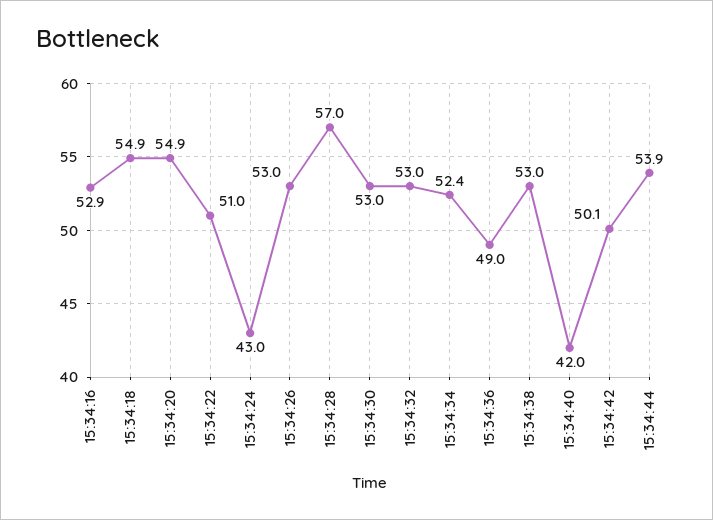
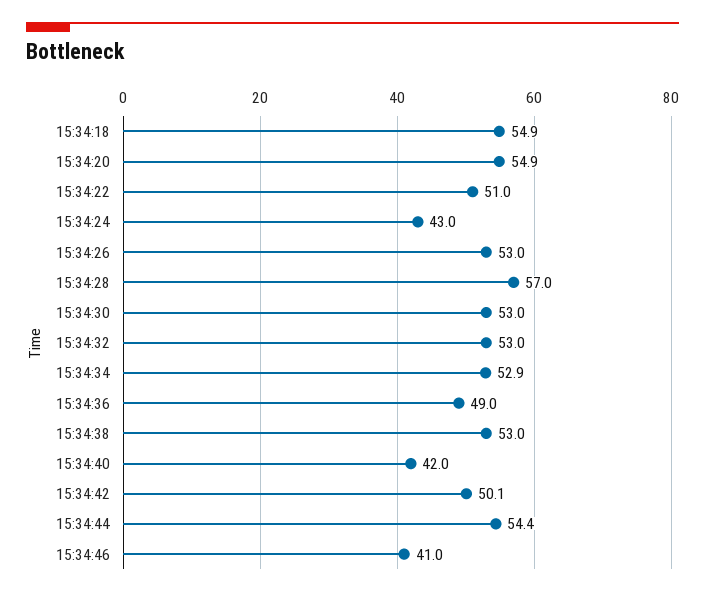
15:34:16: 52.9 -> none
15:34:34: 52.4 -> 52.9
15:34:44: 53.9 -> 54.4
15:34:46: none -> 41

